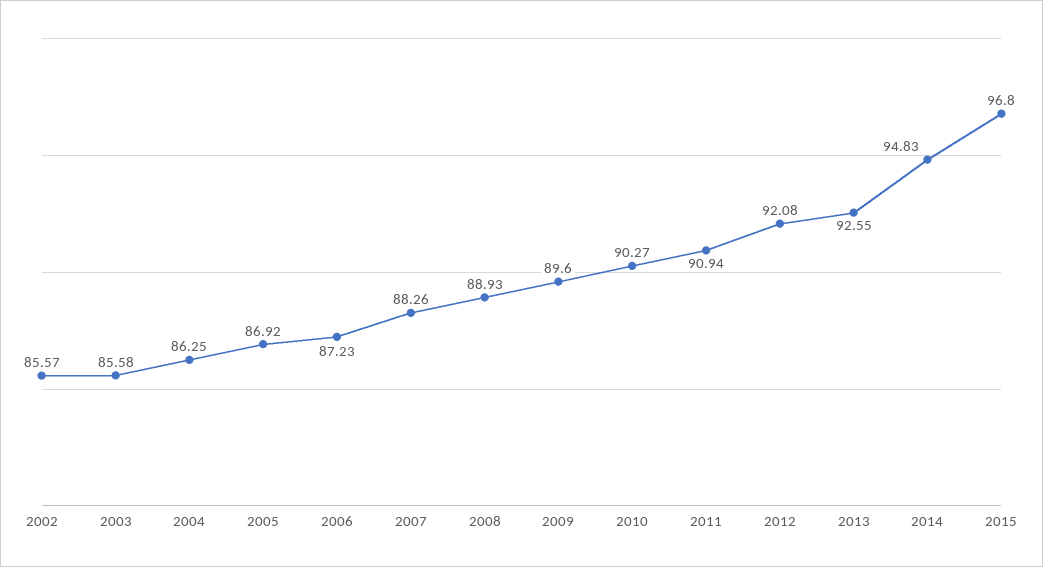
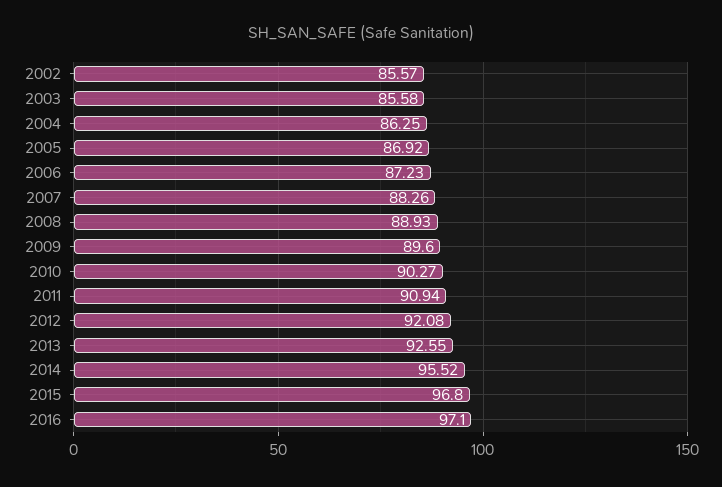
2014: 94.83 -> 95.52
2016: none -> 97.1

